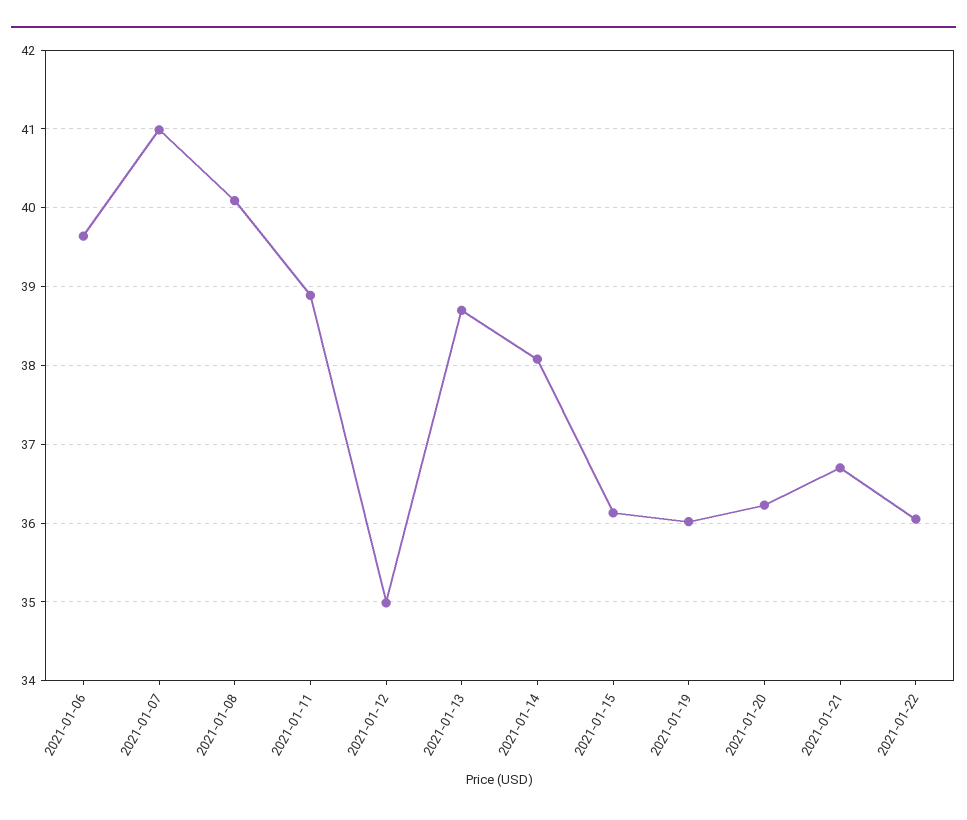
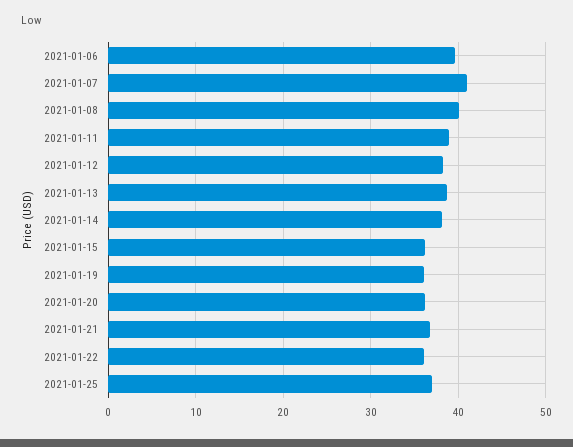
2021-01-12: 35 -> 38
2021-01-25: none -> 37

